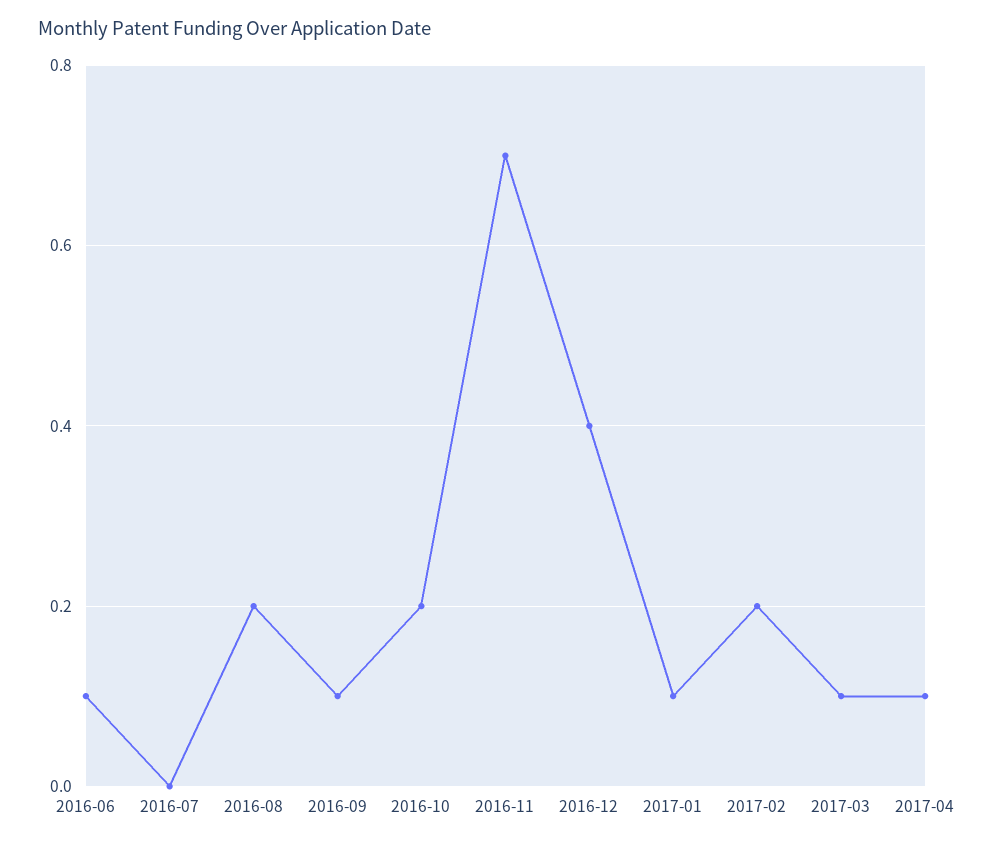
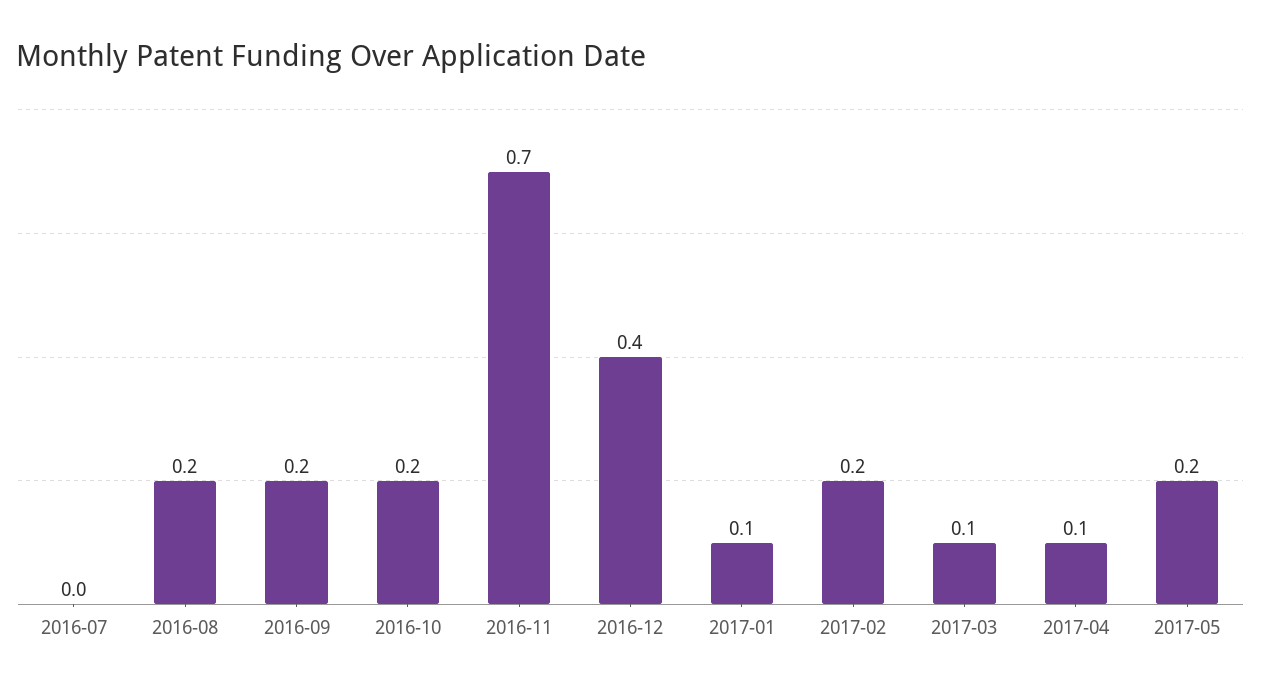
2016-06: 0.1 -> none
2016-09: 0.1 -> 0.2
2017-05: none -> 0.2

